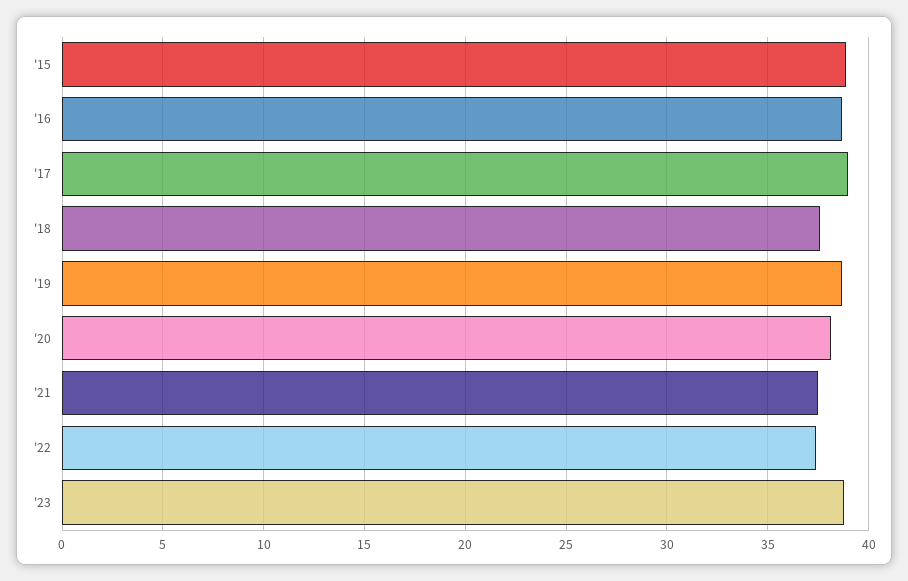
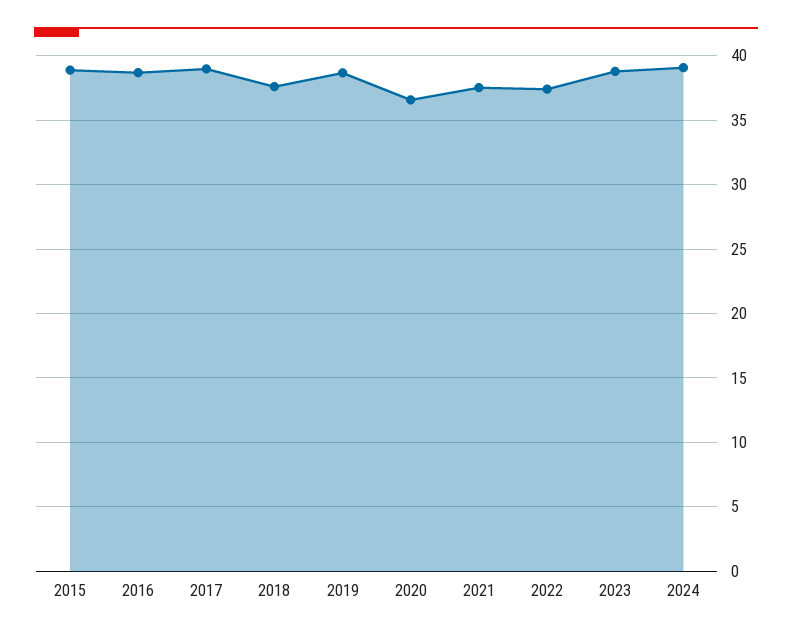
'20: 38 -> 36.5
2024: none -> 39

